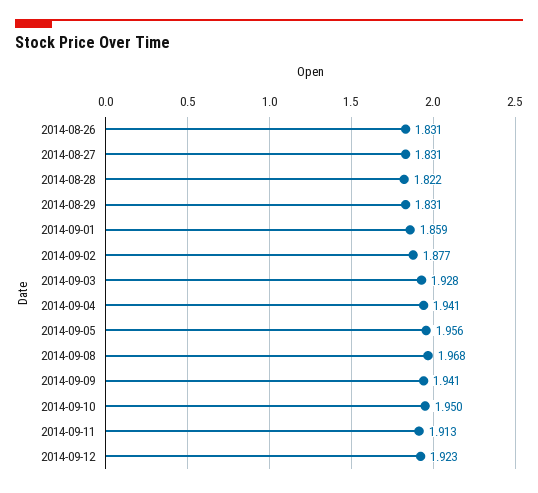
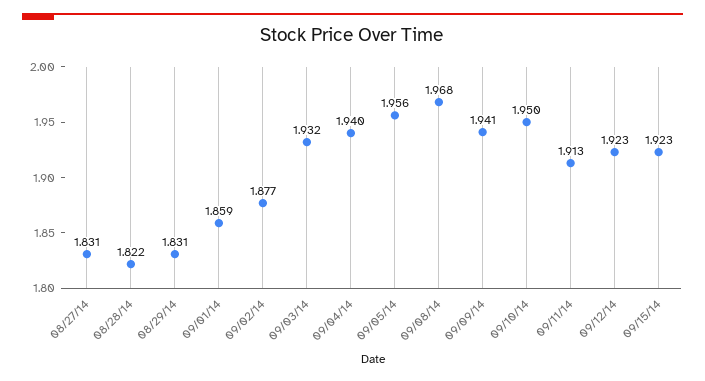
2014-08-26: 1.831 -> none
2014-09-03: 1.928 -> 1.932
2014-09-04: 1.941 -> 1.94
09/15/14: none -> 1.923

